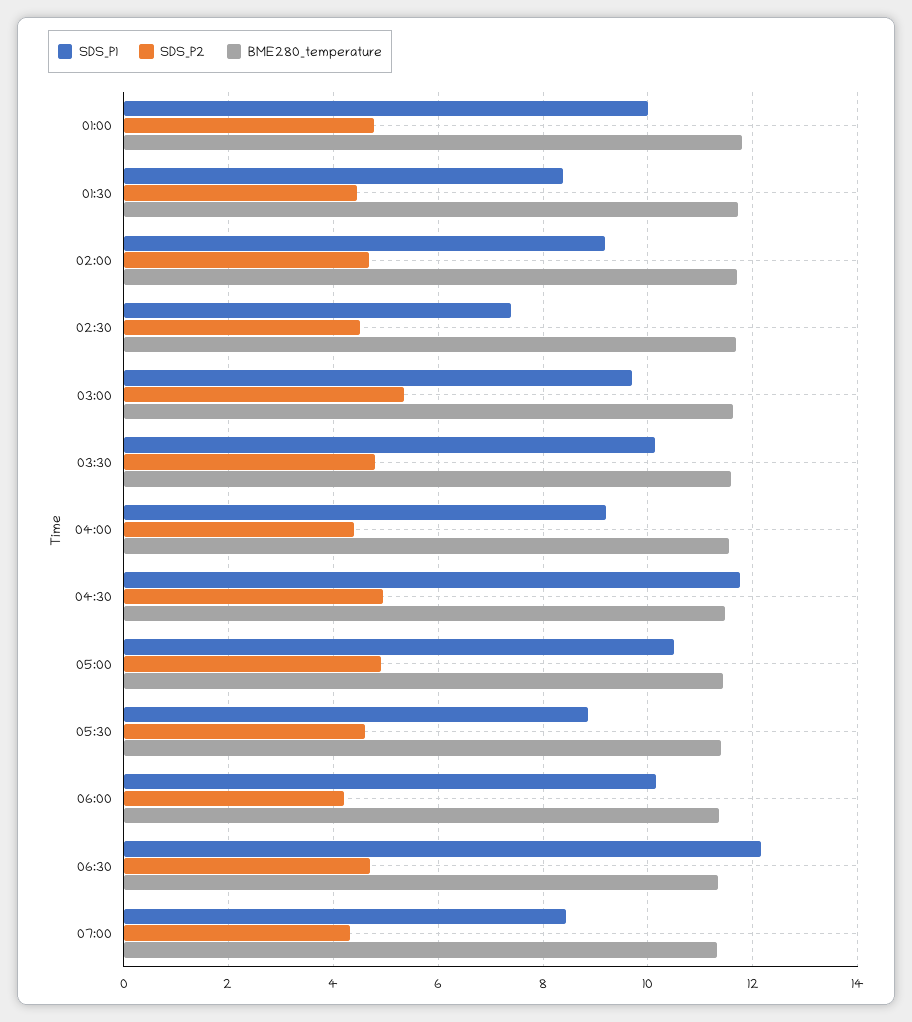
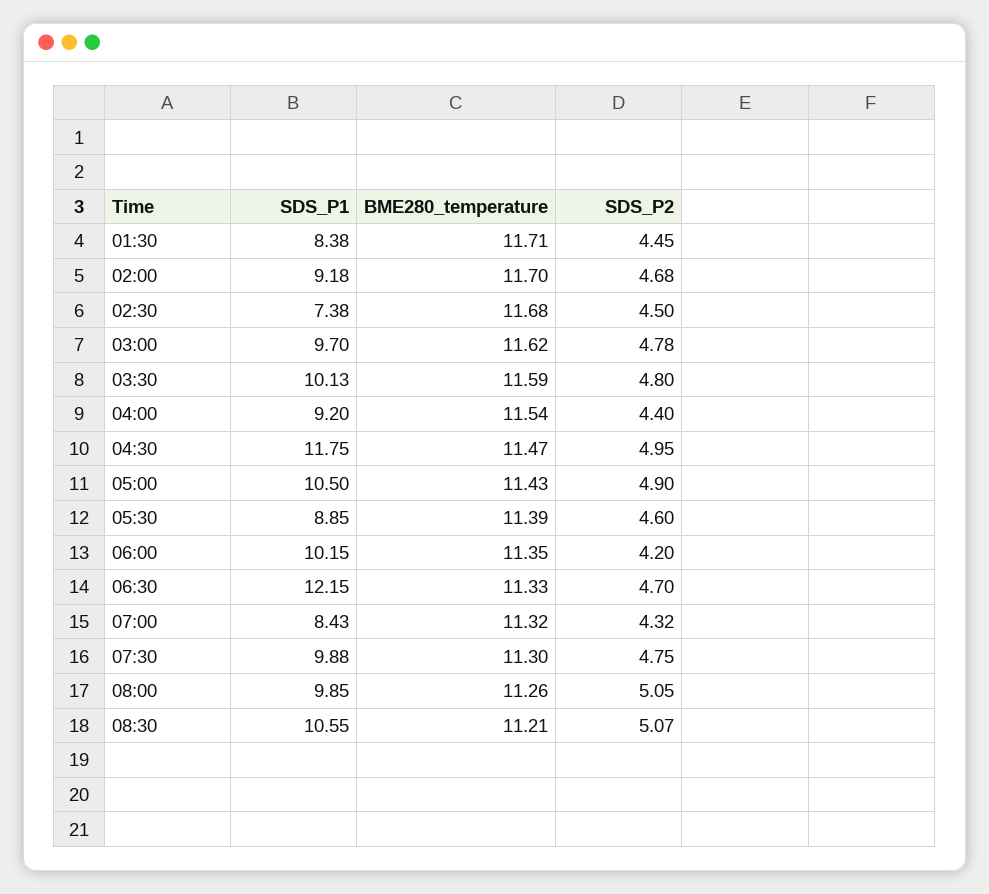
SDS_P1, 01:00: 10 -> none
SDS_P2, 01:00: 4.8 -> none
BME280_temperature, 01:00: 11.8 -> none
SDS_P2, 03:00: 5.4 -> 4.78
SDS_P1, 07:30: none -> 9.88
BME280_temperature, 07:30: none -> 11.3
SDS_P2, 07:30: none -> 4.75
SDS_P1, 08:00: none -> 9.85
BME280_temperature, 08:00: none -> 11.26
SDS_P2, 08:00: none -> 5.05
SDS_P1, 08:30: none -> 10.55
BME280_temperature, 08:30: none -> 11.21
SDS_P2, 08:30: none -> 5.07

